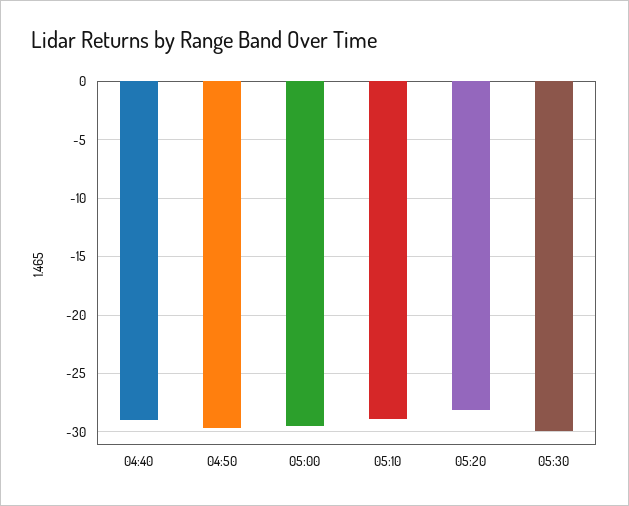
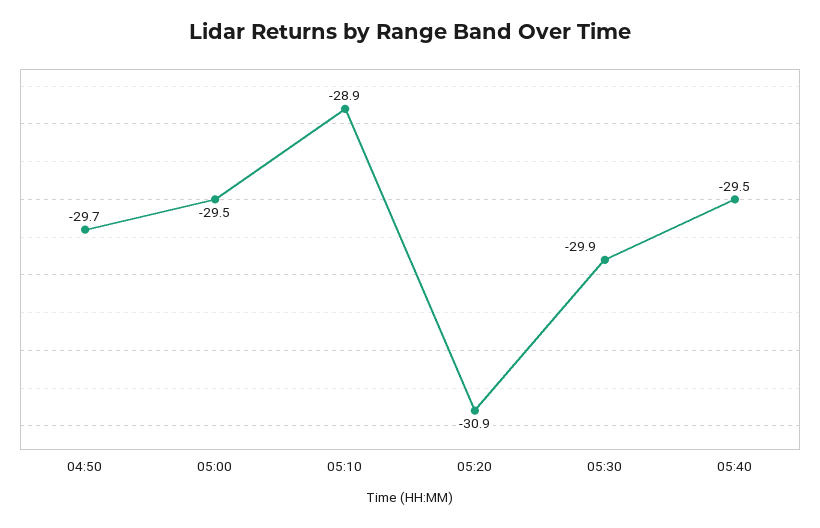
04:40: -29 -> none
05:20: -28 -> -30.9
05:40: none -> -29.5

